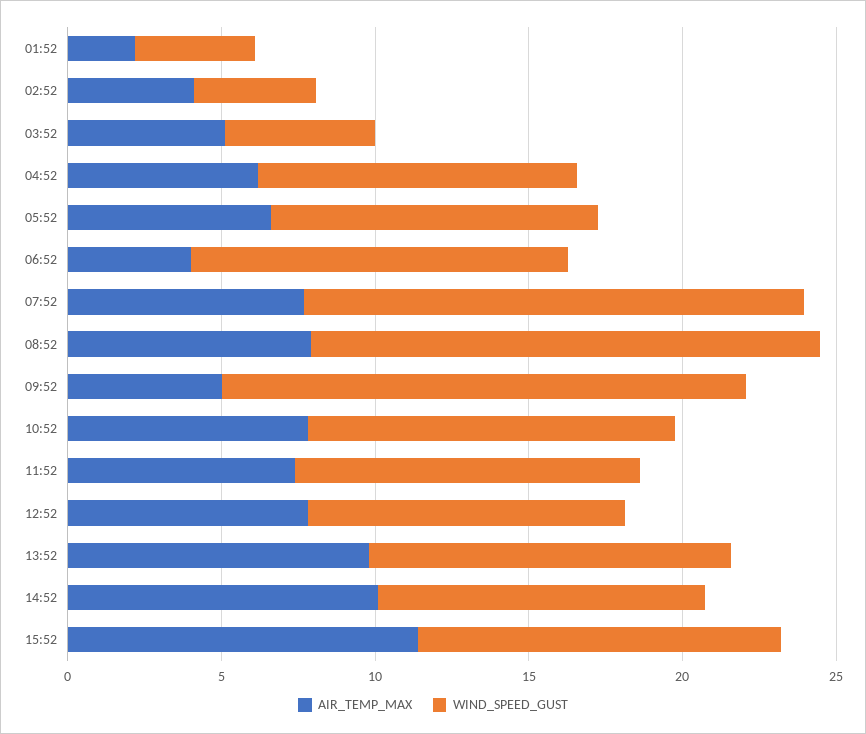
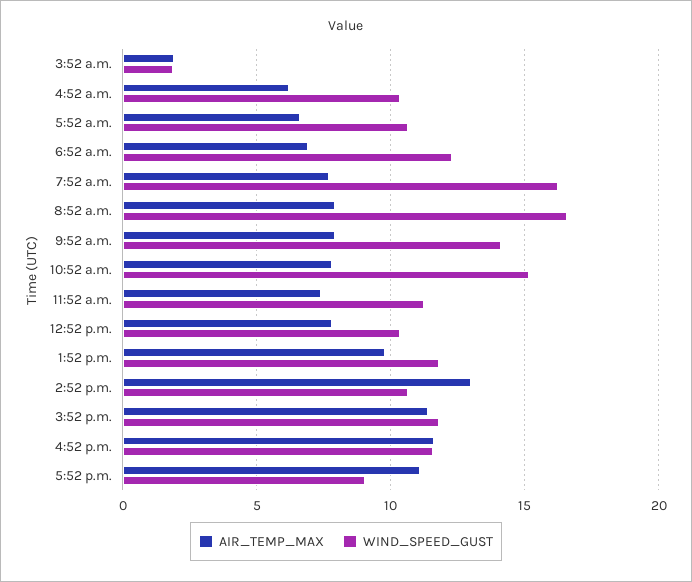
AIR_TEMP_MAX, 01:52: 2 -> none
WIND_SPEED_GUST, 01:52: 4 -> none
AIR_TEMP_MAX, 02:52: 4 -> none
WIND_SPEED_GUST, 02:52: 4 -> none
AIR_TEMP_MAX, 03:52: 5 -> 2
WIND_SPEED_GUST, 03:52: 5 -> 2
AIR_TEMP_MAX, 06:52: 4 -> 7
AIR_TEMP_MAX, 09:52: 5 -> 8
WIND_SPEED_GUST, 09:52: 17 -> 14
WIND_SPEED_GUST, 10:52: 12 -> 15
AIR_TEMP_MAX, 14:52: 10 -> 13
AIR_TEMP_MAX, 4:52 p.m.: none -> 11.5
WIND_SPEED_GUST, 4:52 p.m.: none -> 11.5
AIR_TEMP_MAX, 5:52 p.m.: none -> 11
WIND_SPEED_GUST, 5:52 p.m.: none -> 9

